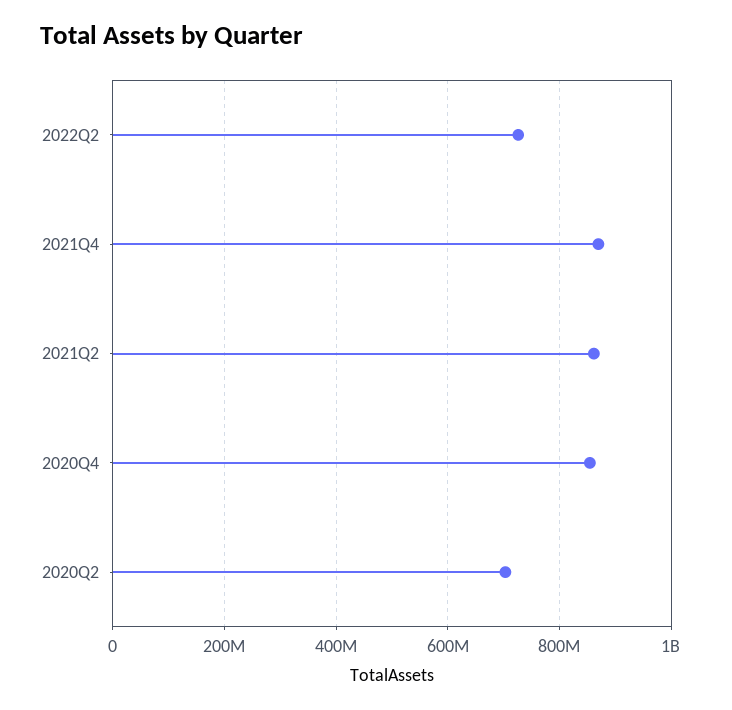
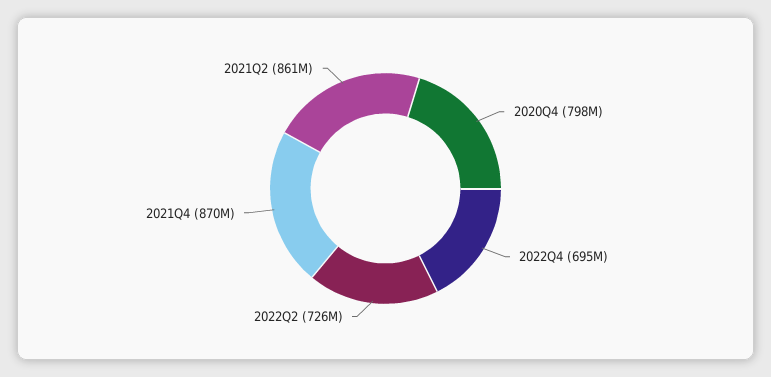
2020Q4: 860000000 -> 798000000
2020Q2: 700000000 -> none
2022Q4: none -> 695000000

